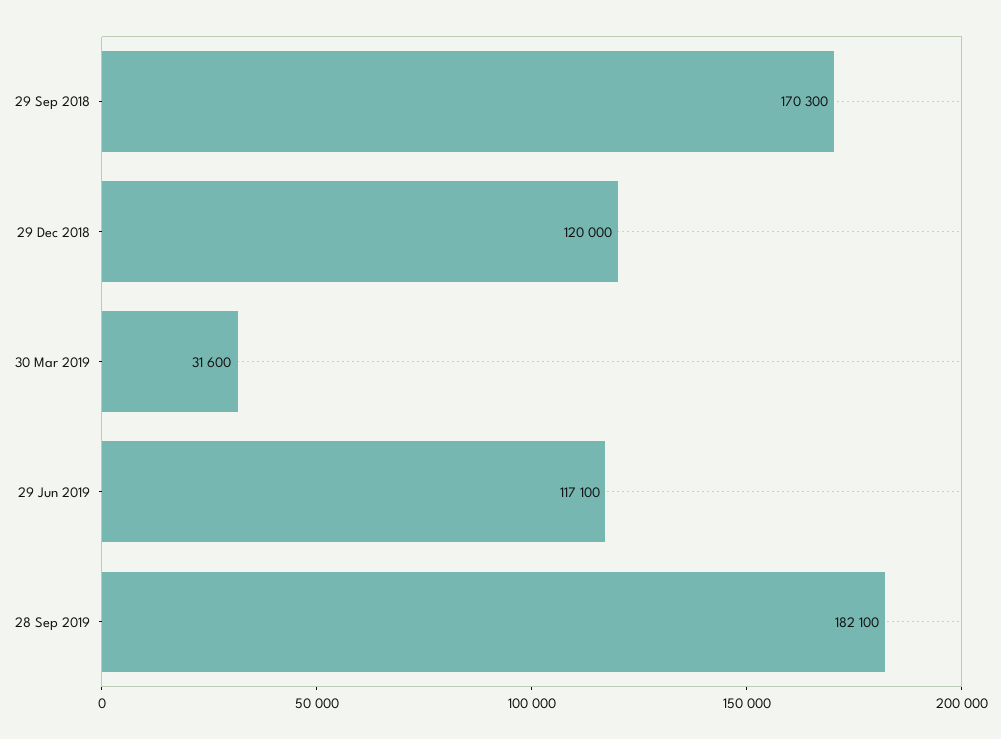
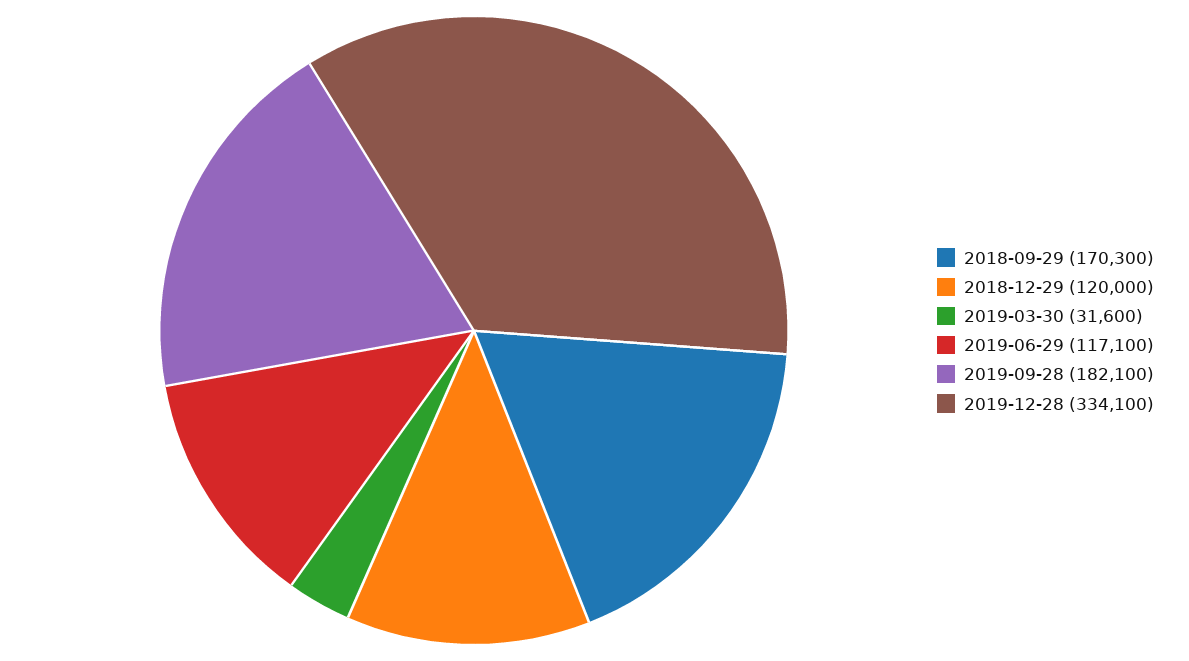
2019-12-28: none -> 334100

